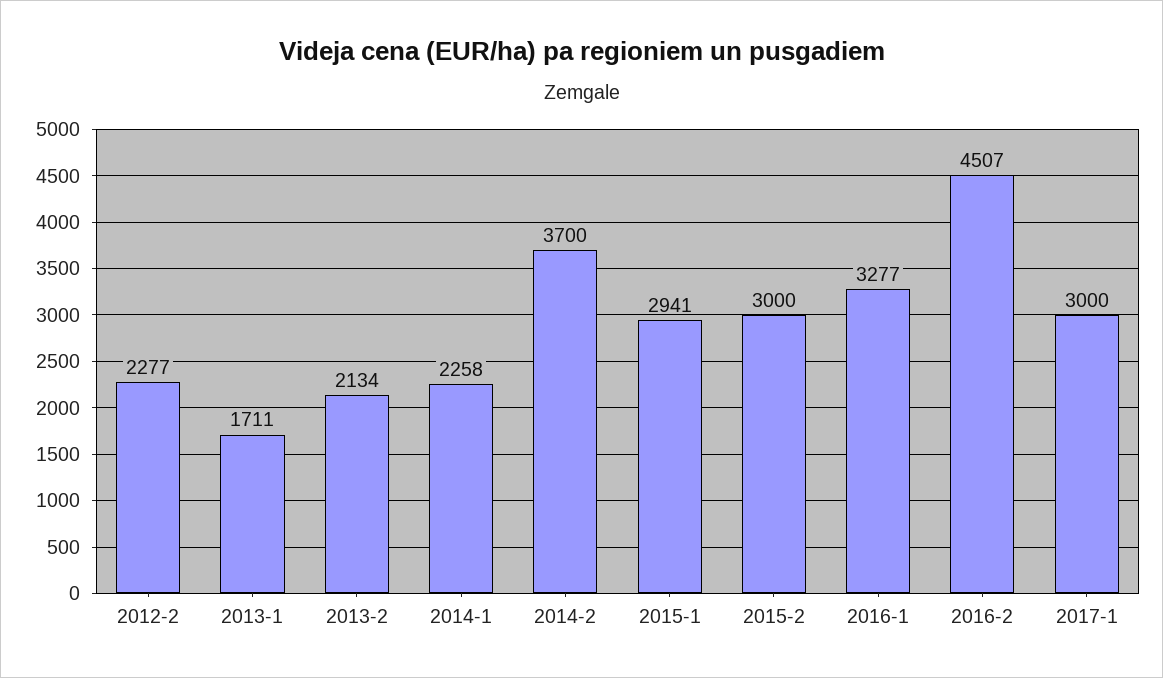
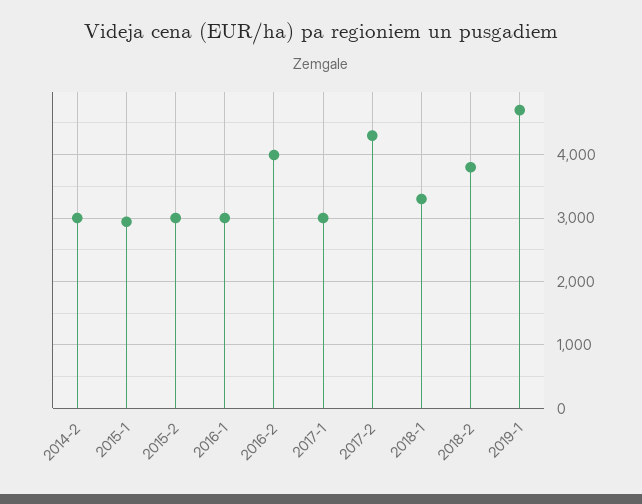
2012-2: 2277 -> none
2013-1: 1711 -> none
2013-2: 2134 -> none
2014-1: 2258 -> none
2014-2: 3700 -> 3000
2016-1: 3277 -> 3000
2016-2: 4507 -> 4000
2017-2: none -> 4300
2018-1: none -> 3300
2018-2: none -> 3800
2019-1: none -> 4700

